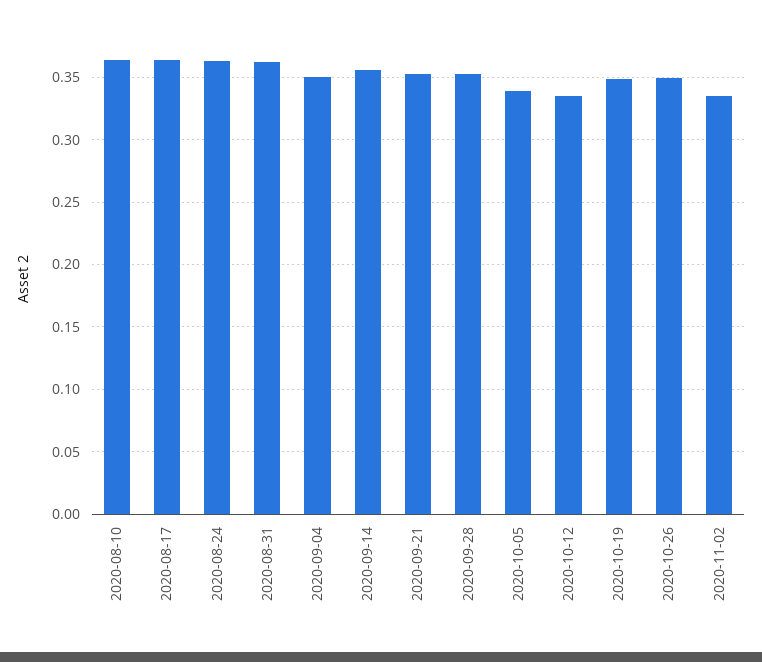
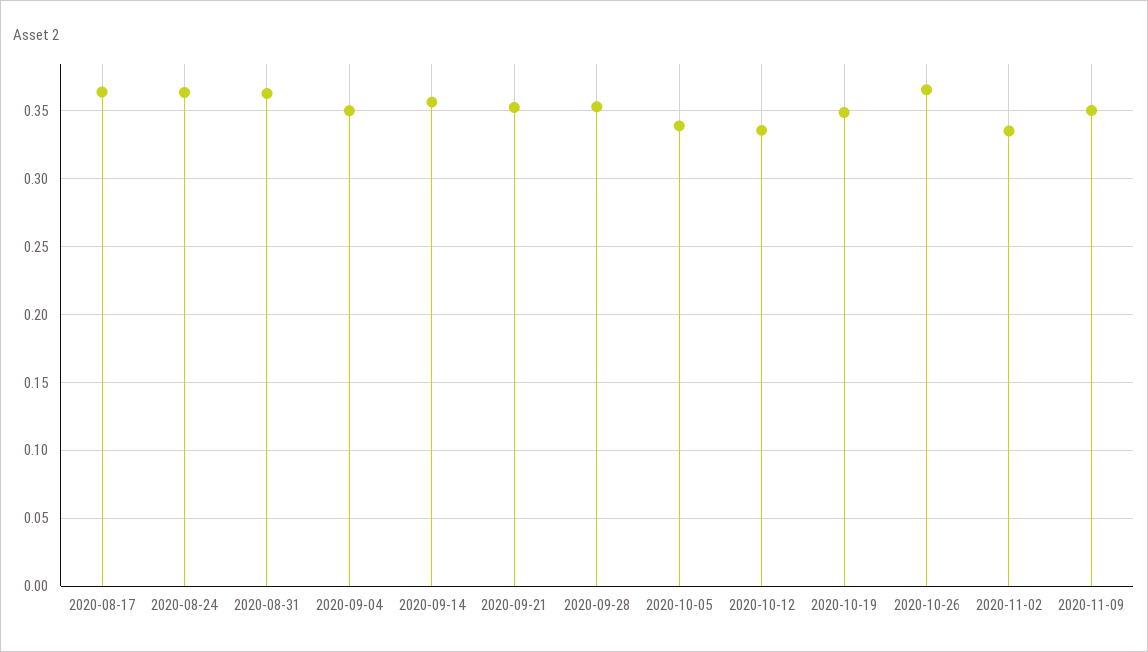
2020-08-10: 0.365 -> none
2020-10-26: 0.35 -> 0.365
2020-11-09: none -> 0.35

